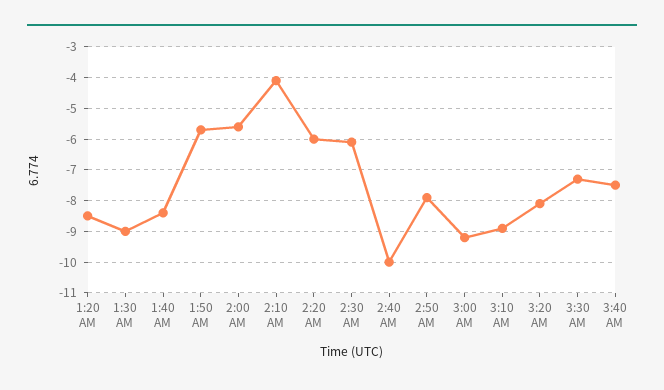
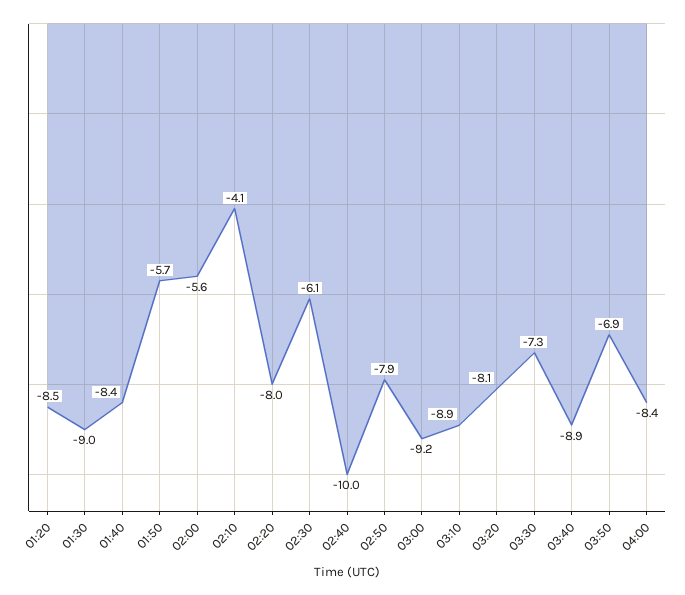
2:20 AM: -6 -> -8
3:40 AM: -7.5 -> -8.9
03:50: none -> -6.9
04:00: none -> -8.4

